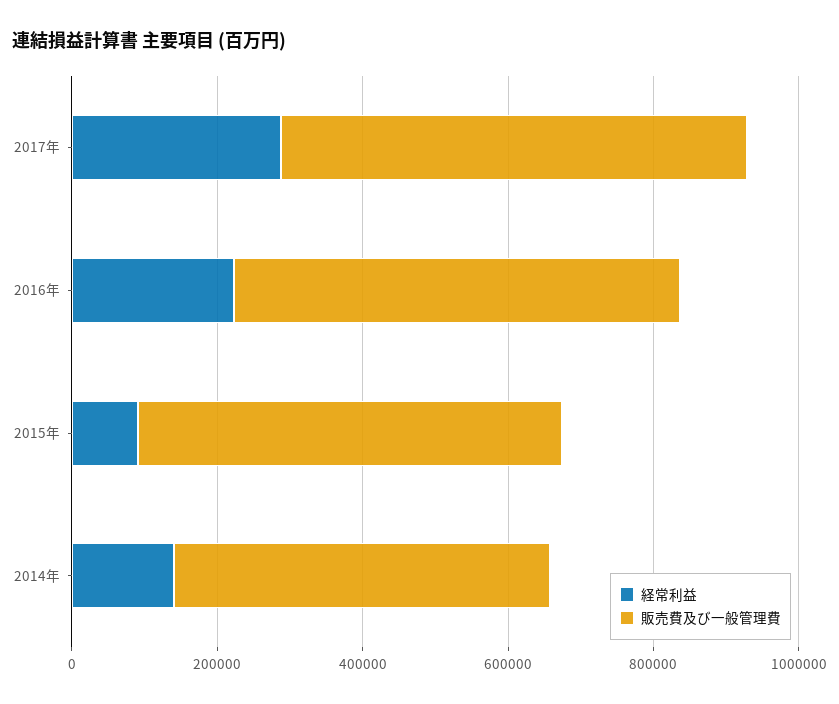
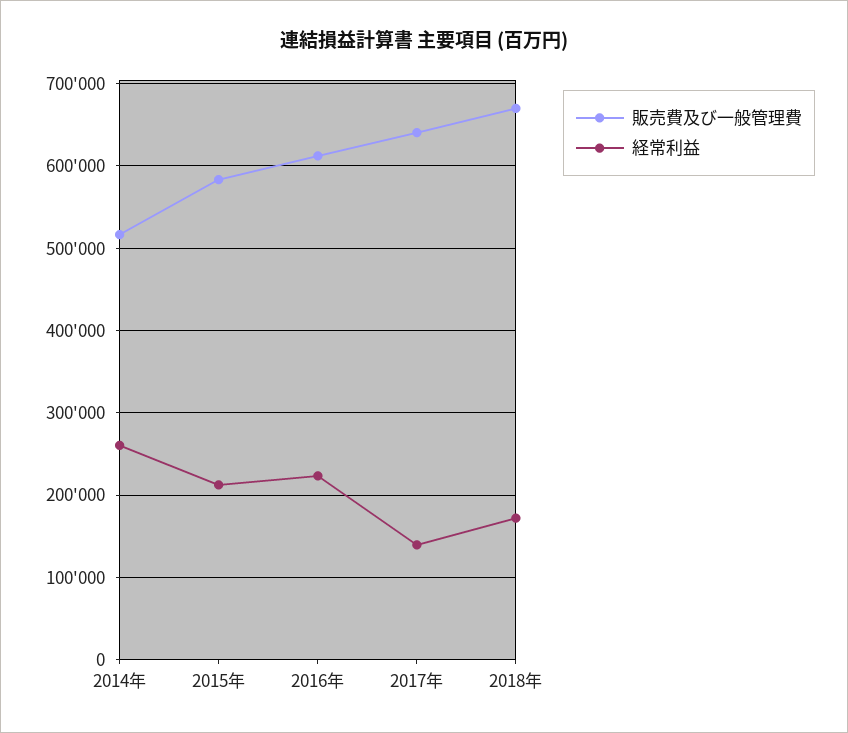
経常利益, 2017年: 300000 -> 140000
経常利益, 2015年: 100000 -> 210000
経常利益, 2014年: 150000 -> 260000
販売費及び一般管理費, 2018年: none -> 670000
経常利益, 2018年: none -> 170000

